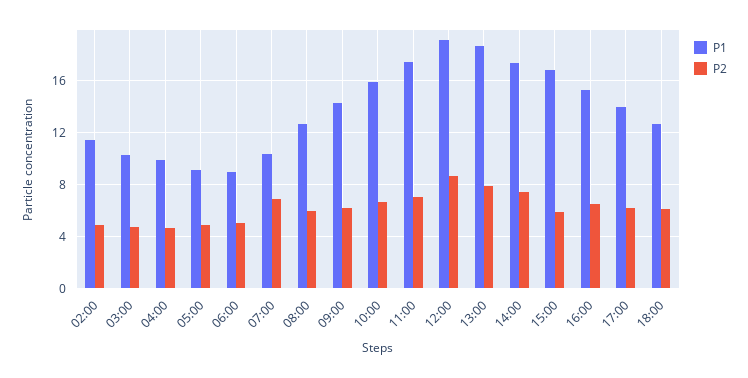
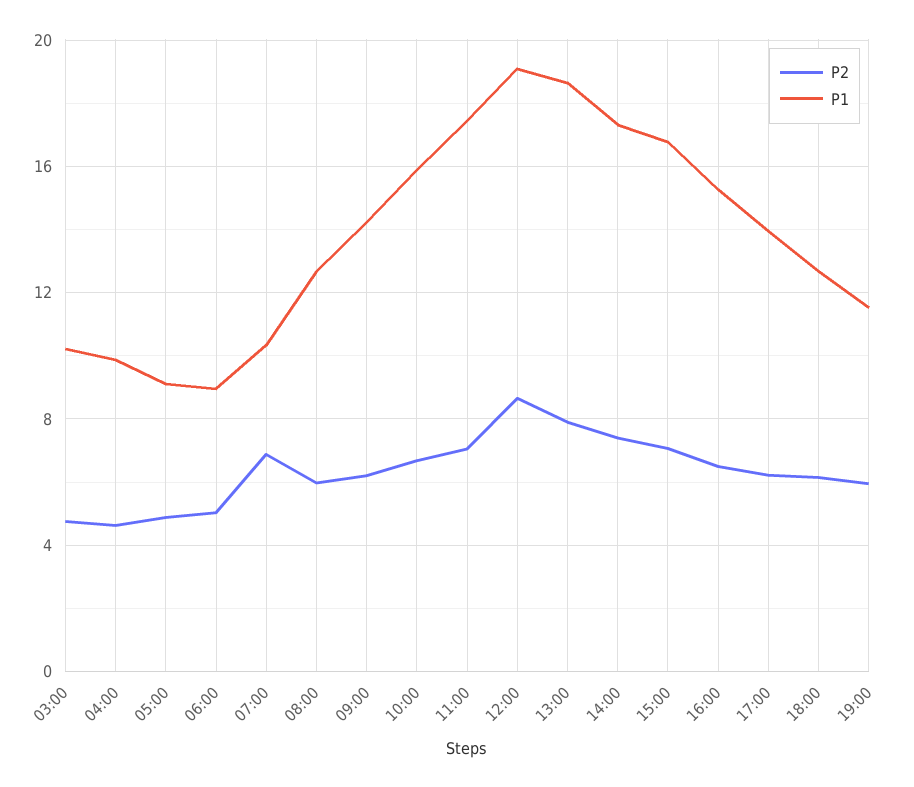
P1, 02:00: 11.5 -> none
P2, 02:00: 5 -> none
P2, 15:00: 6 -> 7
P2, 19:00: none -> 6
P1, 19:00: none -> 11.5

